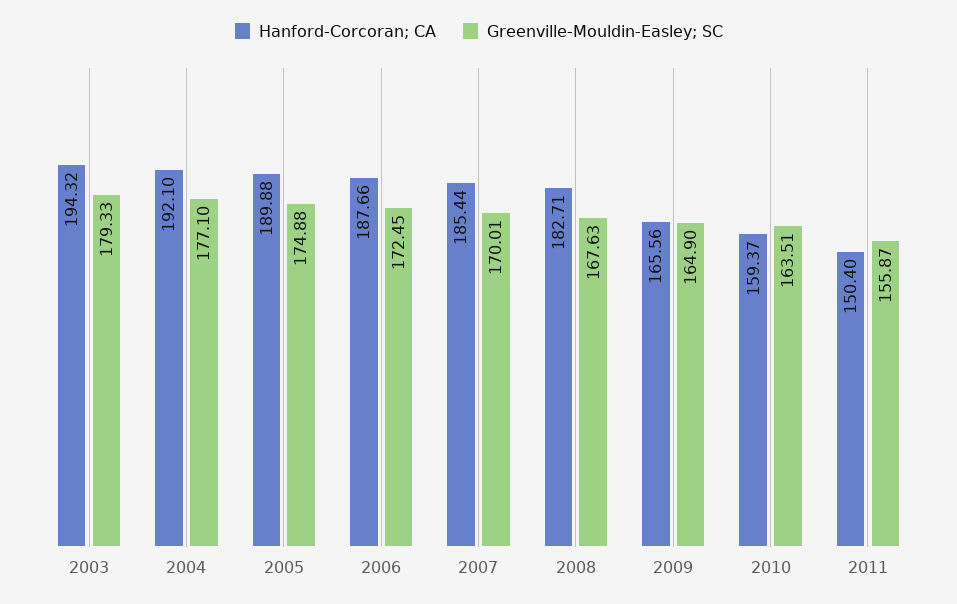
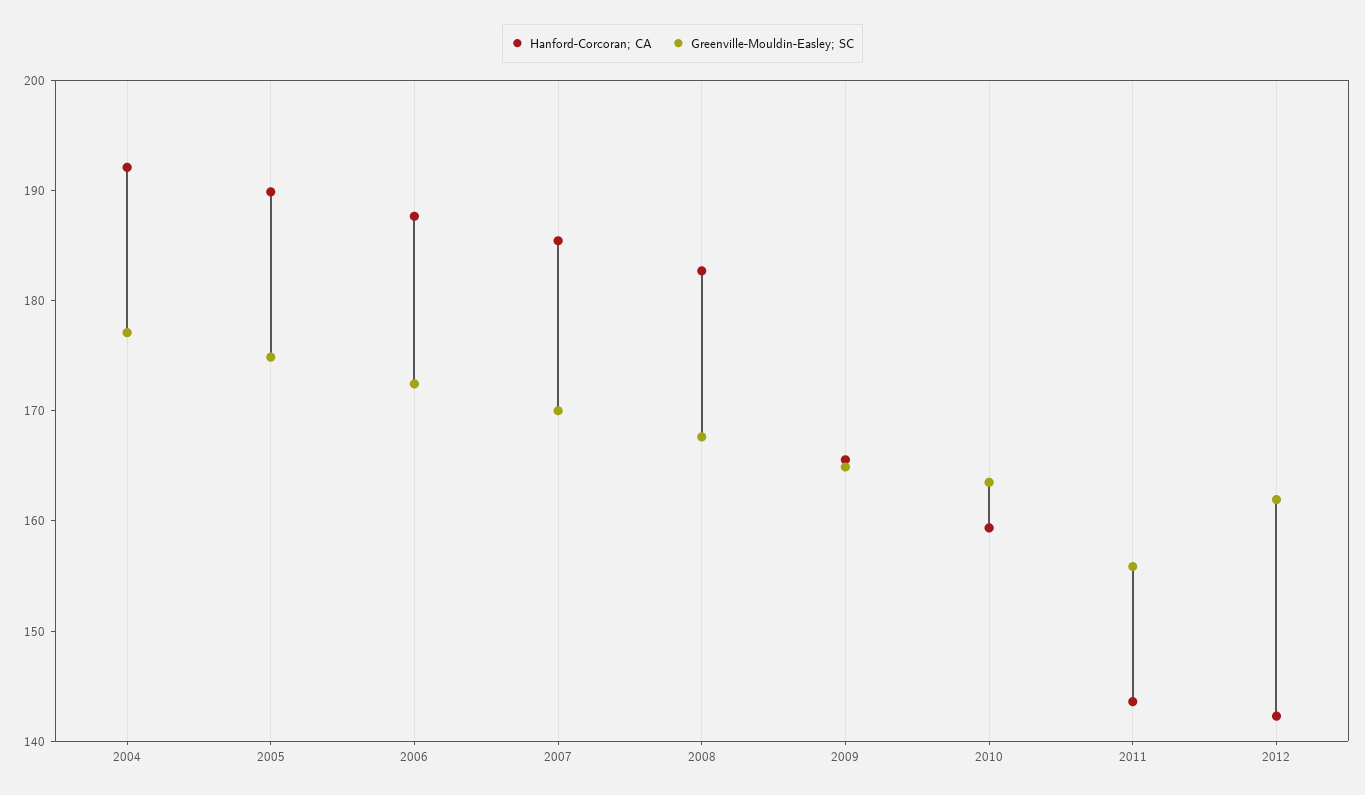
Hanford-Corcoran; CA, 2003: 194.32 -> none
Greenville-Mouldin-Easley; SC, 2003: 179.33 -> none
Hanford-Corcoran; CA, 2011: 150.4 -> 144
Hanford-Corcoran; CA, 2012: none -> 142
Greenville-Mouldin-Easley; SC, 2012: none -> 162

